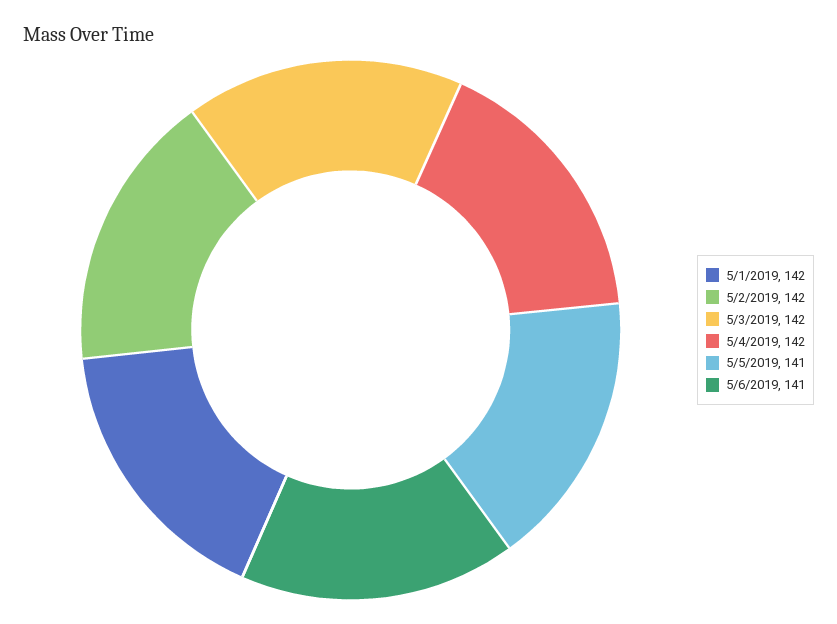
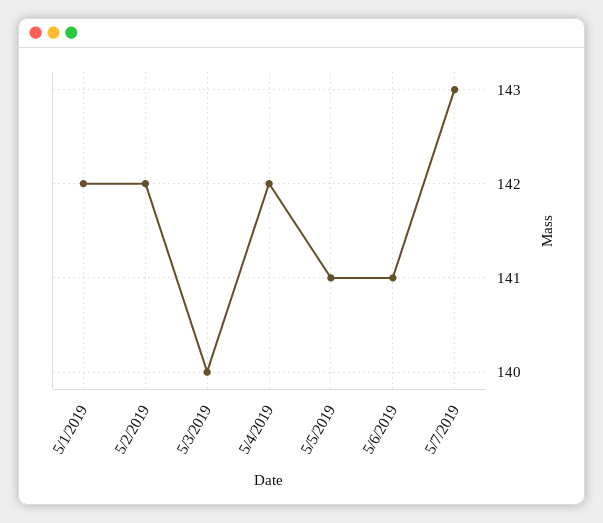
5/3/2019: 142 -> 140
5/7/2019: none -> 143

